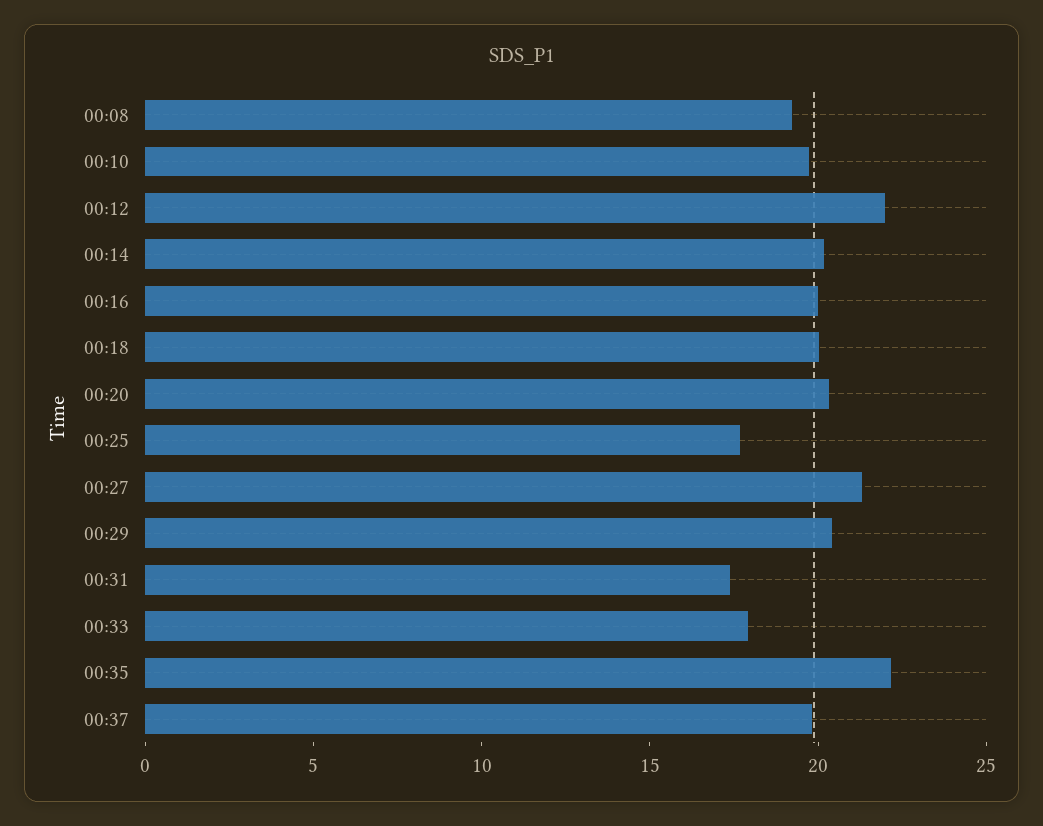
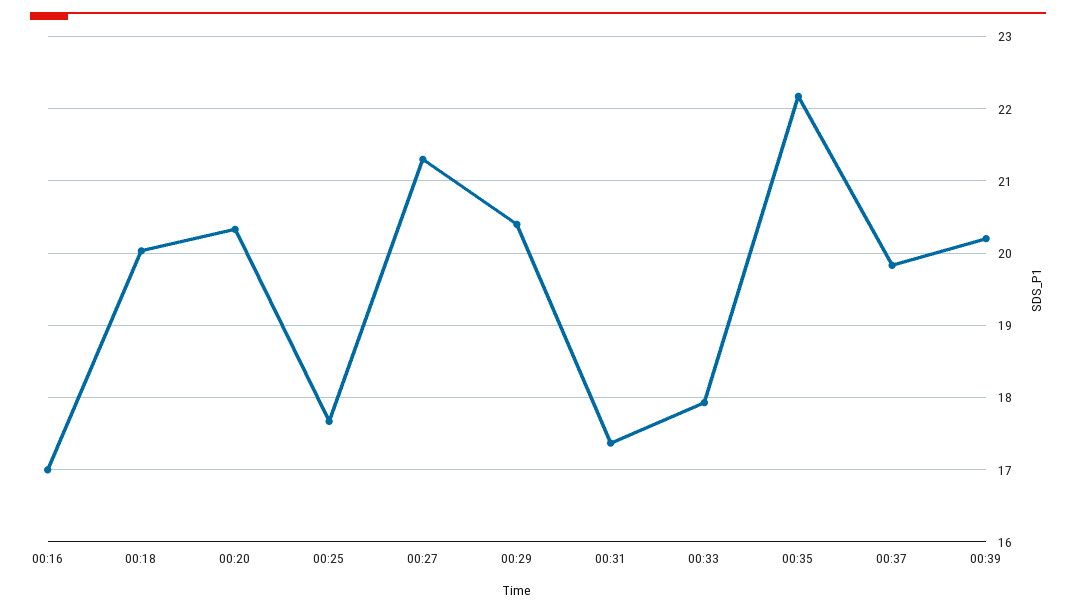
00:08: 19 -> none
00:10: 20 -> none
00:12: 22 -> none
00:14: 20 -> none
00:16: 20 -> 17
00:39: none -> 20.2

